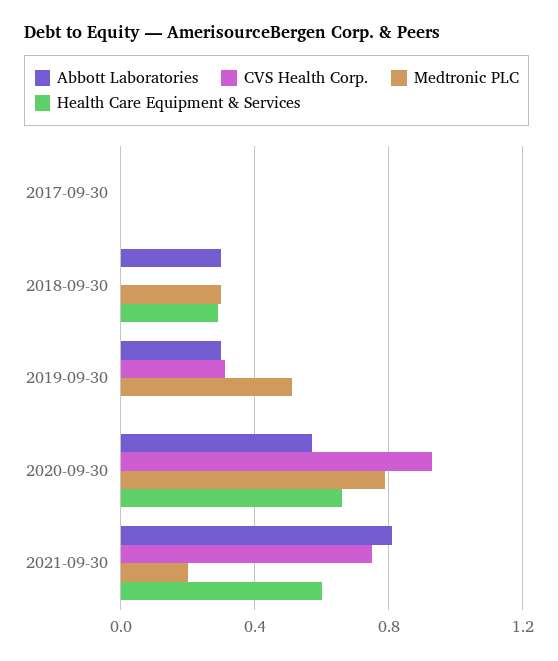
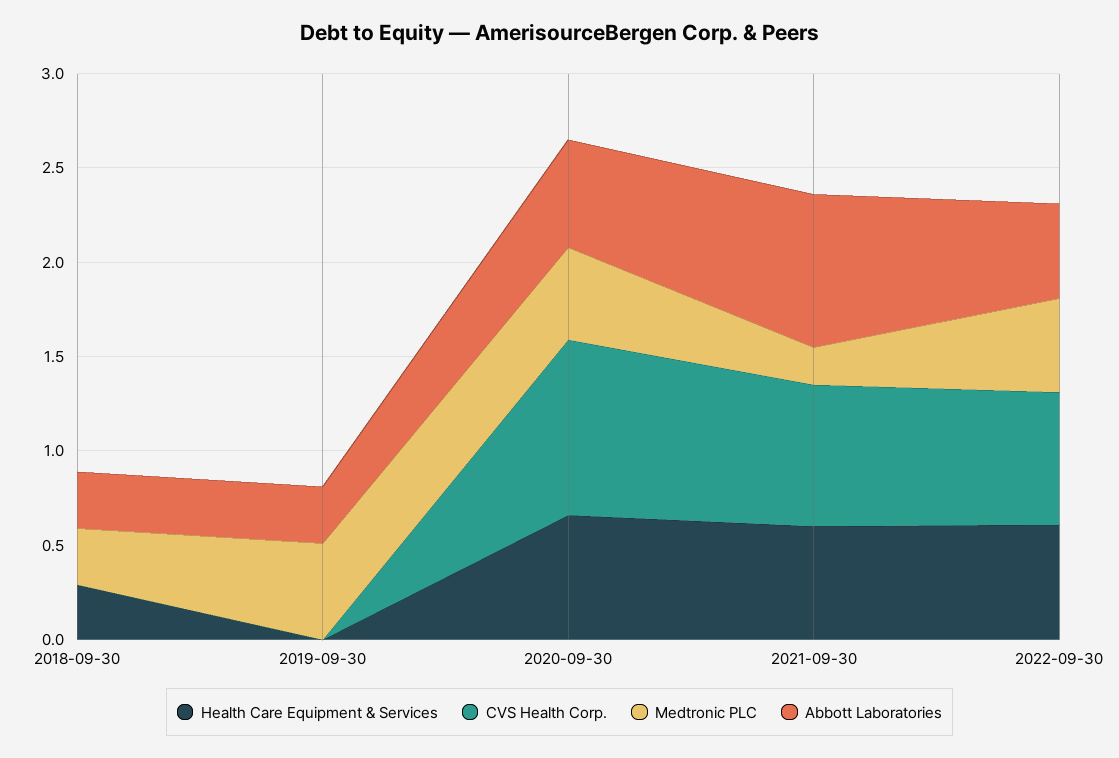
Abbott Laboratories, 2017-09-30: 0 -> none
CVS Health Corp., 2017-09-30: 0 -> none
Medtronic PLC, 2017-09-30: 0 -> none
Health Care Equipment & Services, 2017-09-30: 0 -> none
CVS Health Corp., 2019-09-30: 0.3 -> 0
Medtronic PLC, 2020-09-30: 0.8 -> 0.5
Health Care Equipment & Services, 2022-09-30: none -> 0.6
CVS Health Corp., 2022-09-30: none -> 0.7
Medtronic PLC, 2022-09-30: none -> 0.5
Abbott Laboratories, 2022-09-30: none -> 0.5

